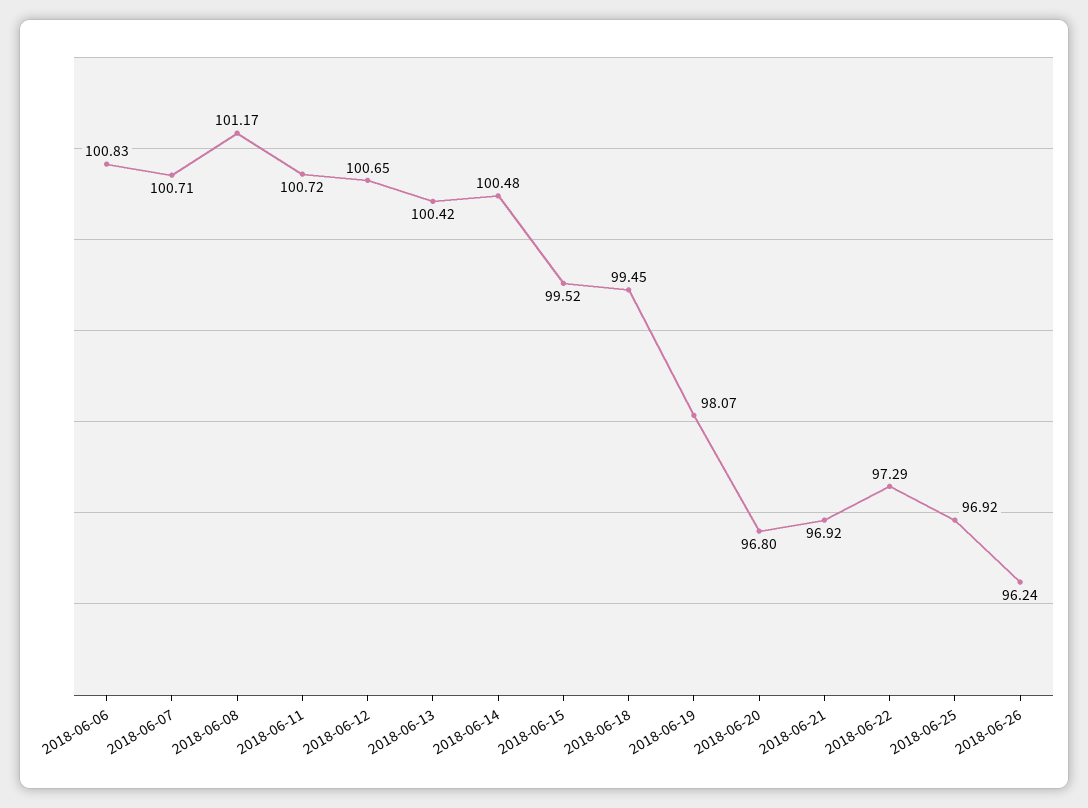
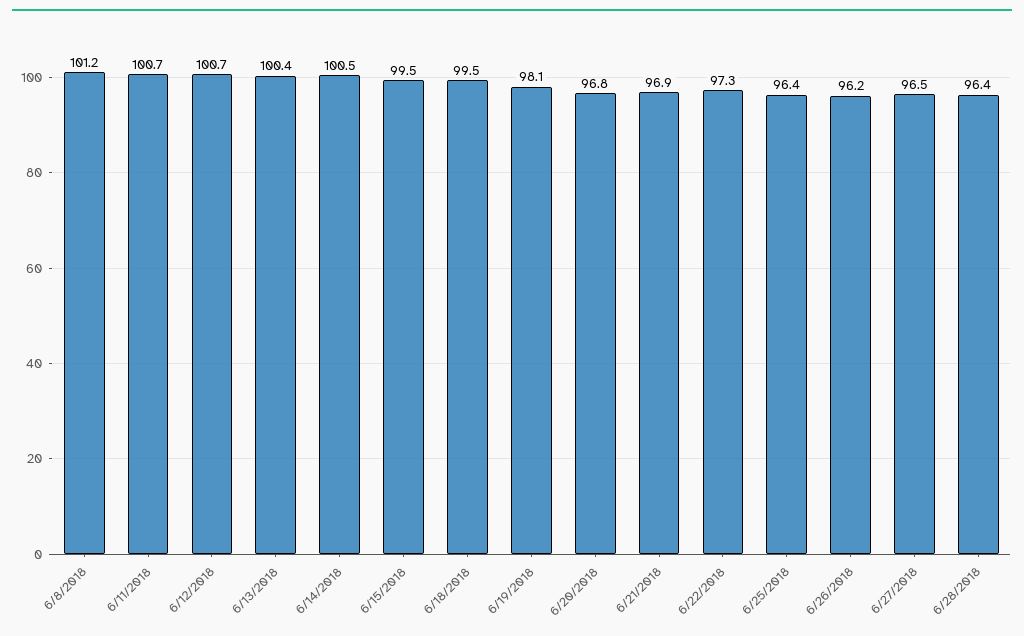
2018-06-06: 100.83 -> none
2018-06-07: 100.71 -> none
2018-06-25: 96.92 -> 96.4
6/27/2018: none -> 96.5
6/28/2018: none -> 96.4

